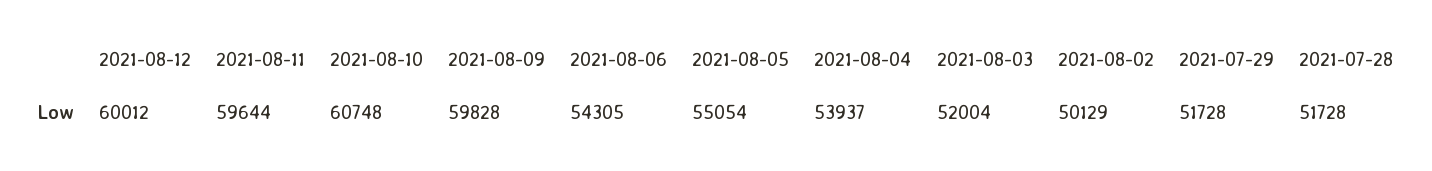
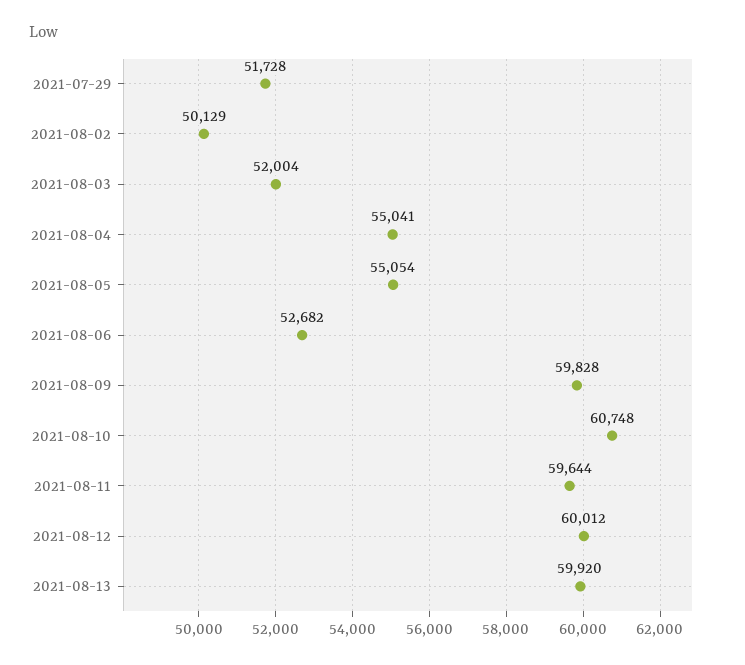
2021-08-06: 54305 -> 52682
2021-08-04: 53937 -> 55041
2021-07-28: 51728 -> none
2021-08-13: none -> 59920

